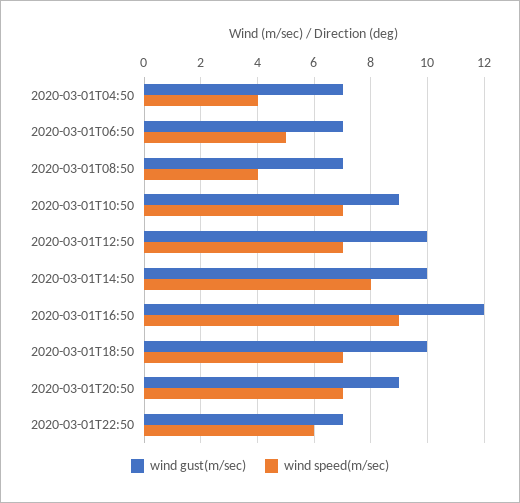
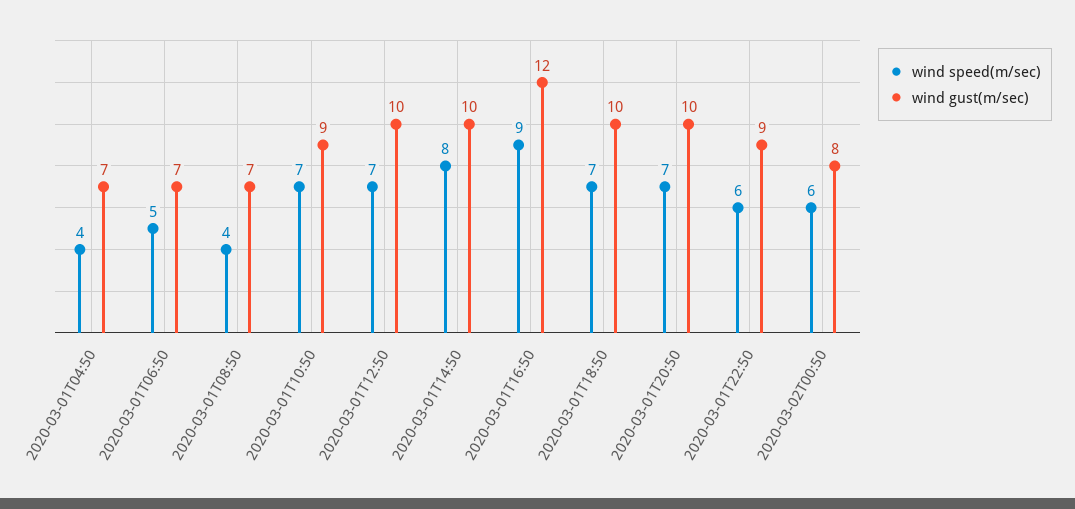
wind gust(m/sec), 2020-03-01T20:50: 9 -> 10
wind gust(m/sec), 2020-03-01T22:50: 7 -> 9
wind speed(m/sec), 2020-03-02T00:50: none -> 6
wind gust(m/sec), 2020-03-02T00:50: none -> 8

